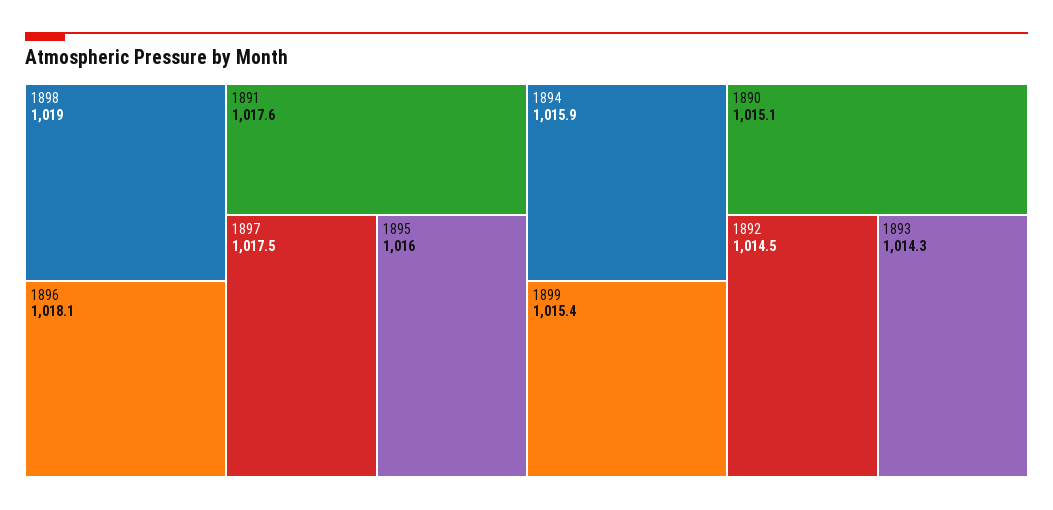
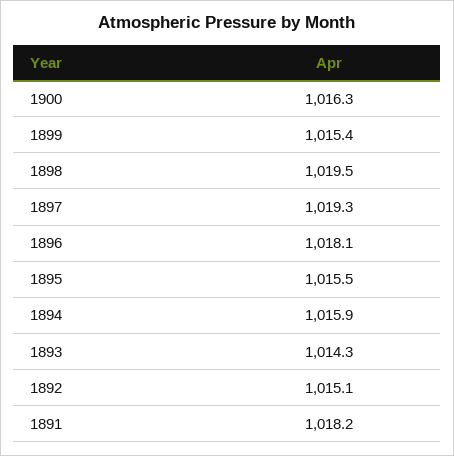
1898: 1019 -> 1019.5
1891: 1017.6 -> 1018.2
1897: 1017.5 -> 1019.3
1895: 1016 -> 1015.5
1890: 1015.1 -> none
1892: 1014.5 -> 1015.1
1900: none -> 1016.3

